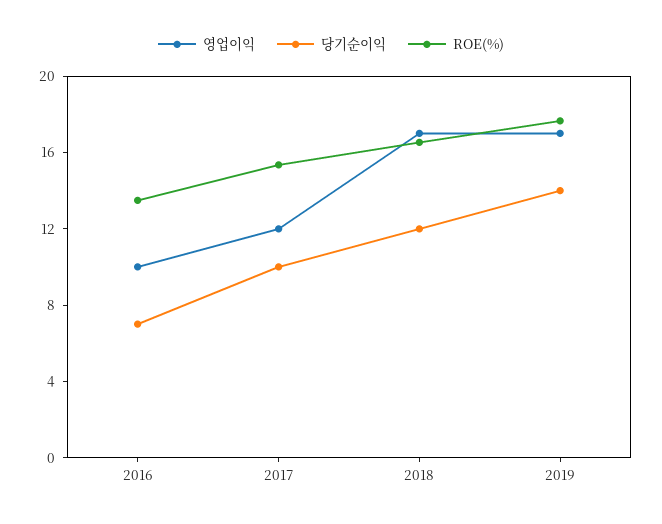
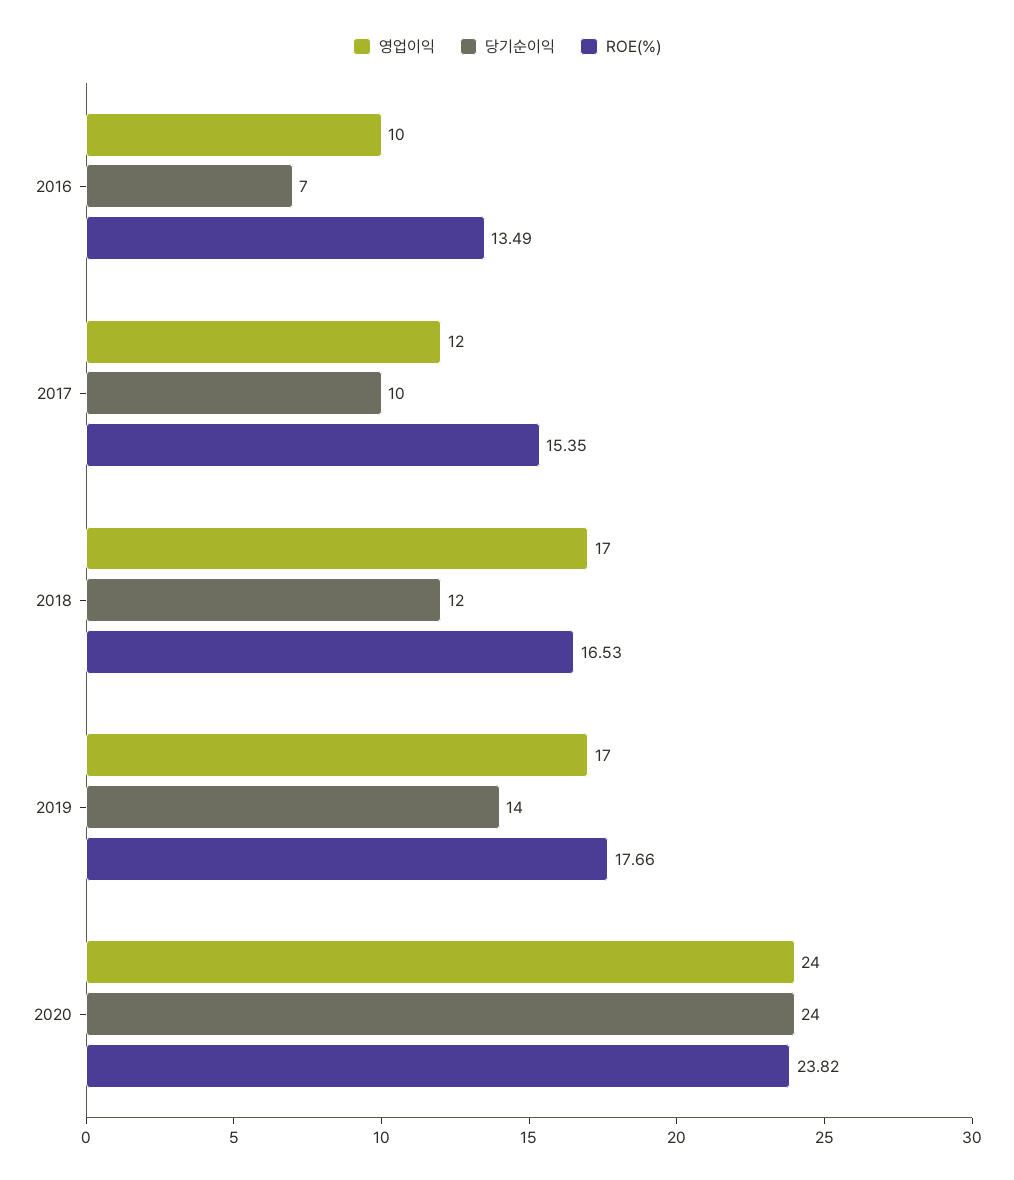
영업이익, 2020: none -> 24
당기순이익, 2020: none -> 24
ROE(%), 2020: none -> 23.82

